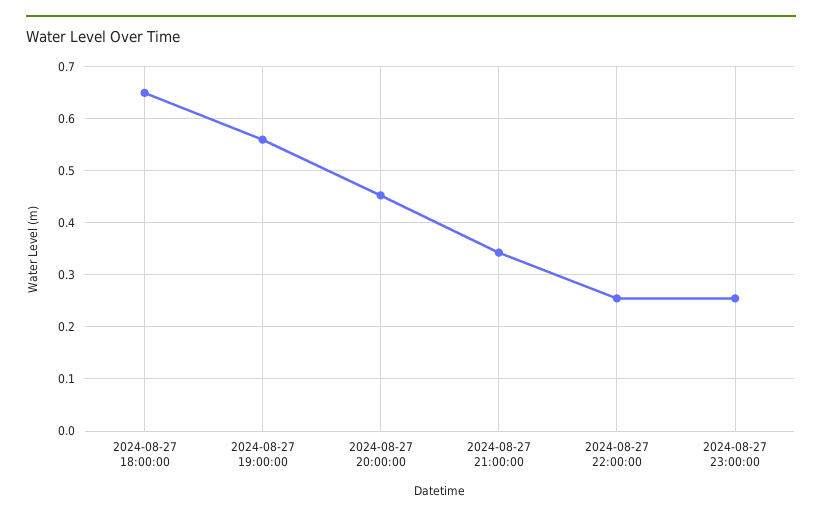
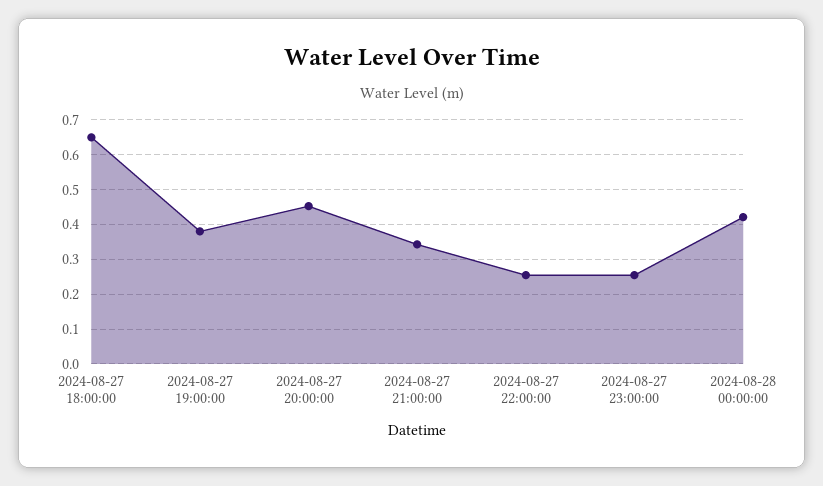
2024-08-27 19:00:00: 0.56 -> 0.38
2024-08-28 00:00:00: none -> 0.42

